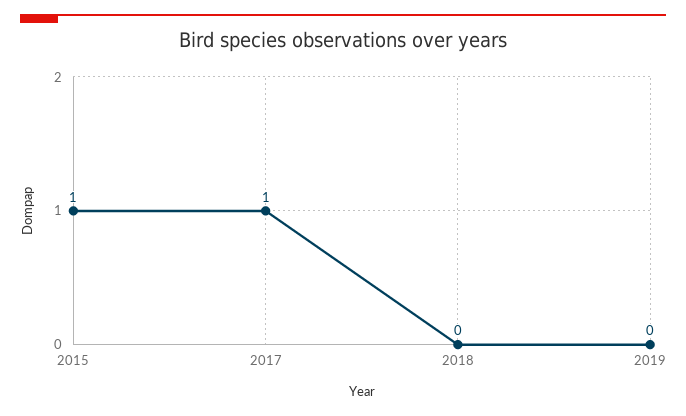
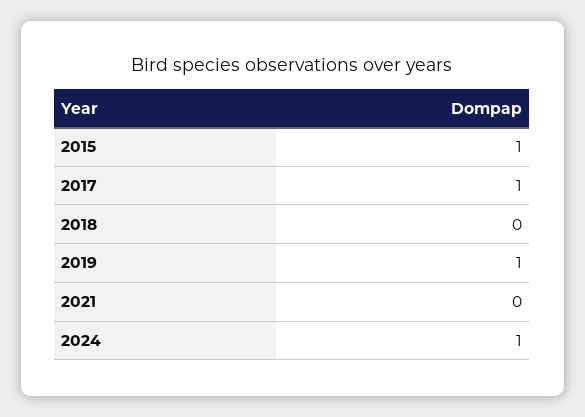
2019: 0 -> 1
2021: none -> 0
2024: none -> 1

